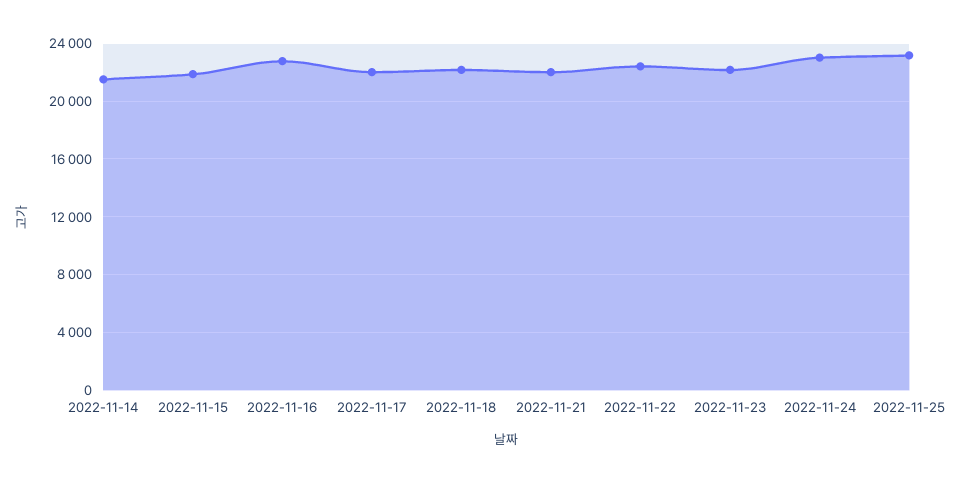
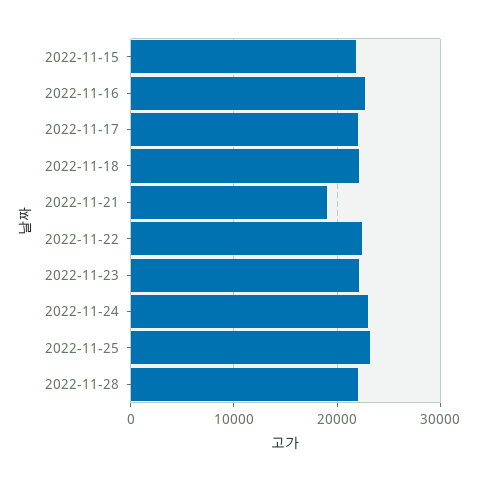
2022-11-14: 21500 -> none
2022-11-21: 22000 -> 19000
2022-11-28: none -> 22000

